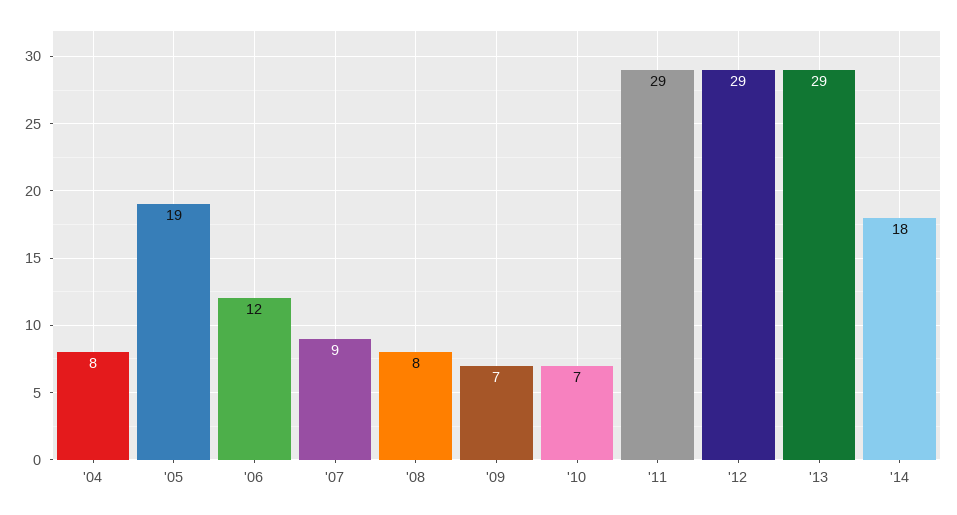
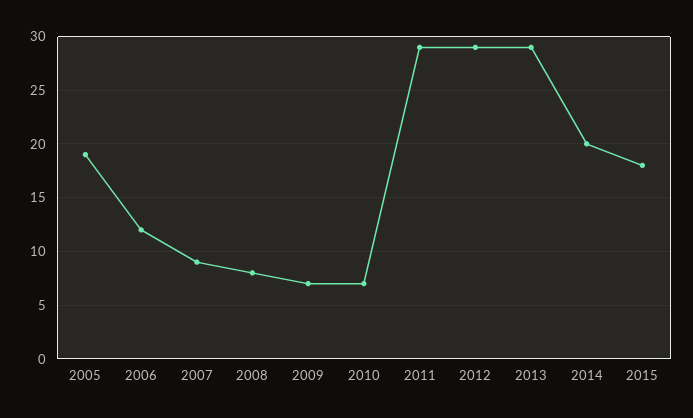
'04: 8 -> none
'14: 18 -> 20
2015: none -> 18

